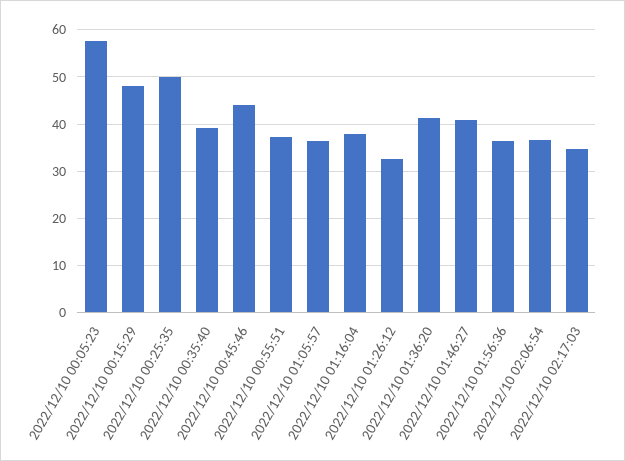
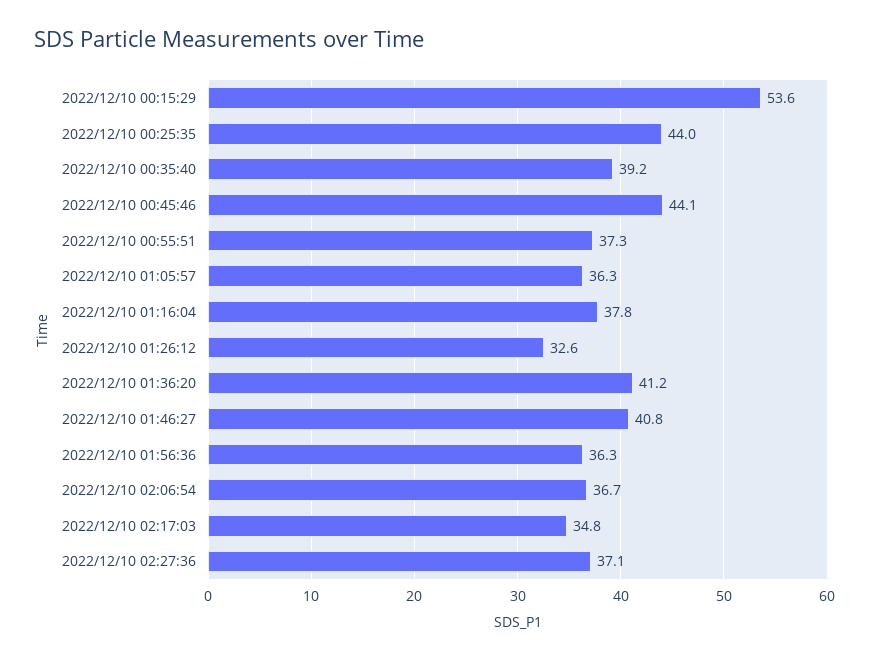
2022/12/10 00:05:23: 58 -> none
2022/12/10 00:15:29: 48 -> 53.6
2022/12/10 00:25:35: 50 -> 44
2022/12/10 02:27:36: none -> 37.1

